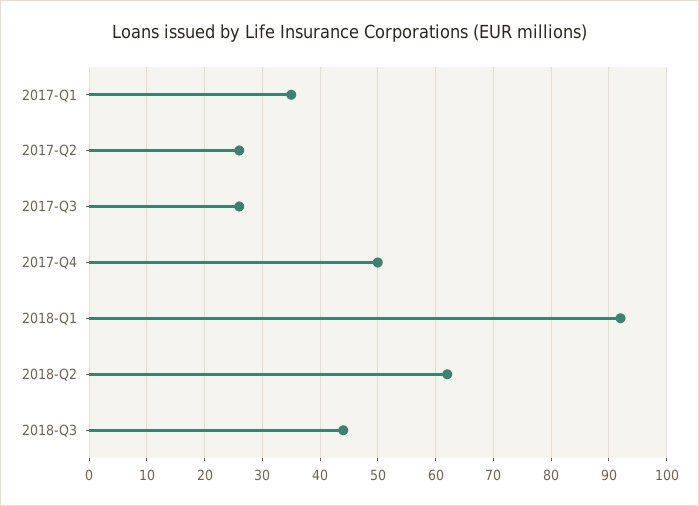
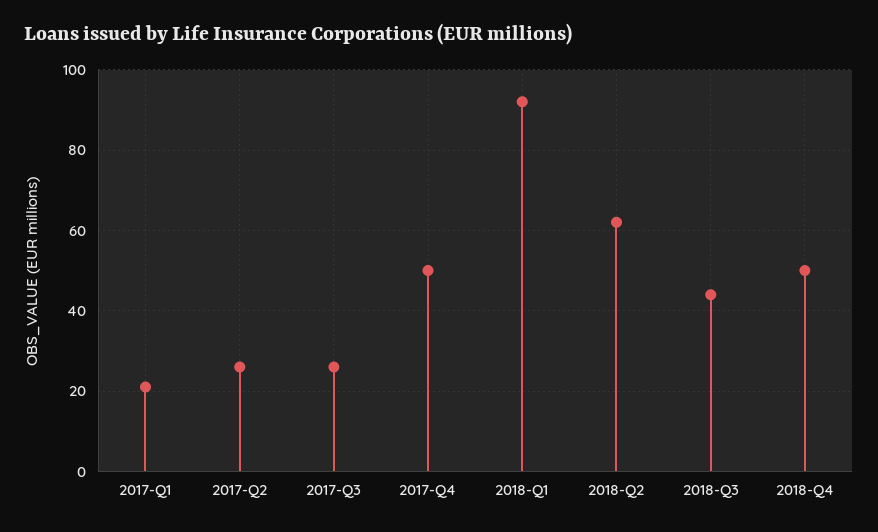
2017-Q1: 35 -> 20
2018-Q4: none -> 50

